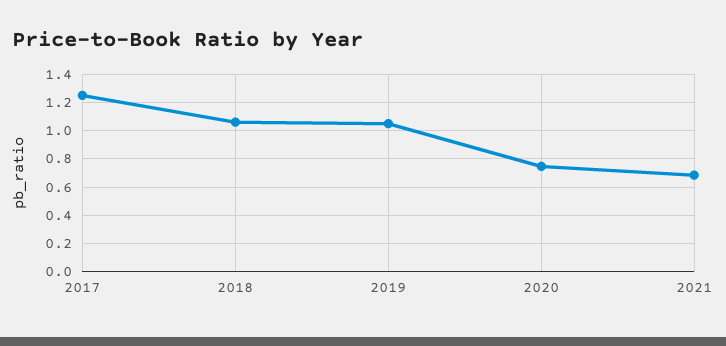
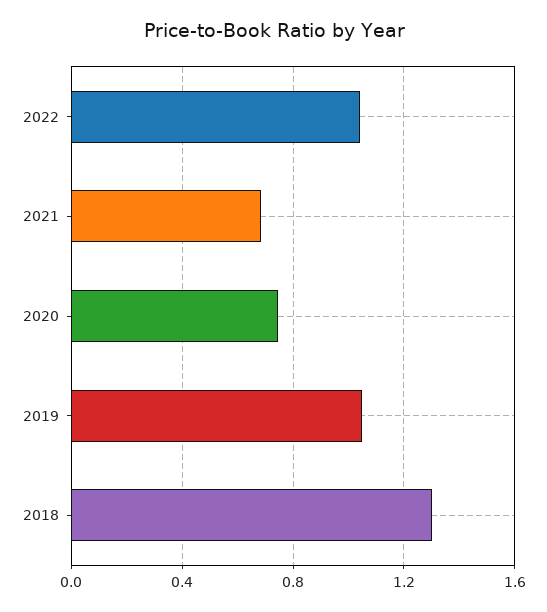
2017: 1.25 -> none
2018: 1.05 -> 1.3
2022: none -> 1.05

